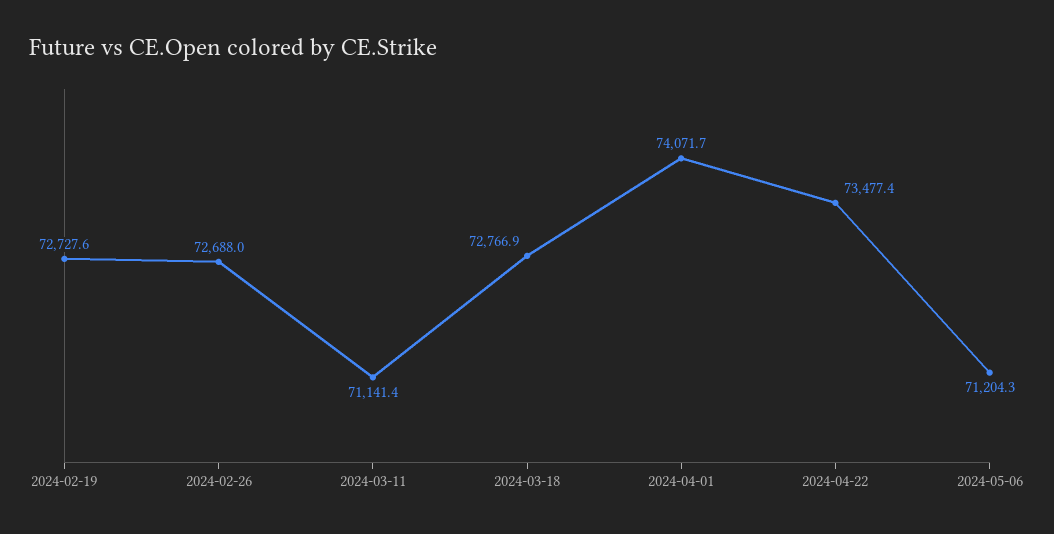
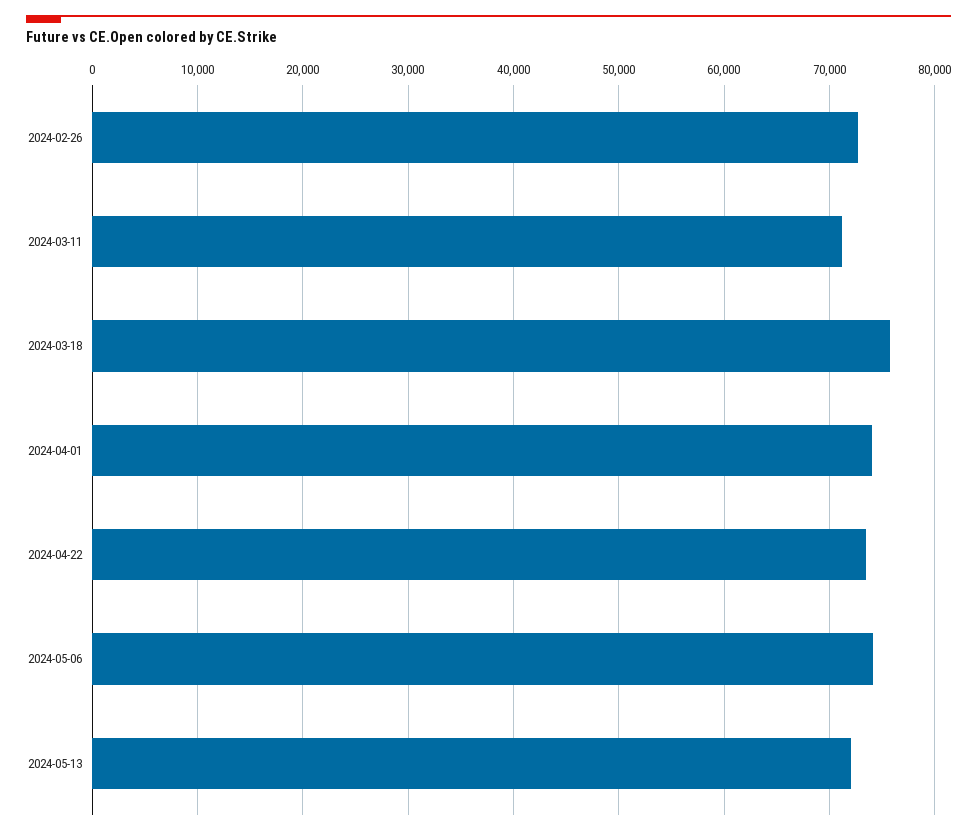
2024-02-19: 72727.6 -> none
2024-03-18: 72766.9 -> 76000
2024-05-06: 71204.3 -> 74000
2024-05-13: none -> 72000

